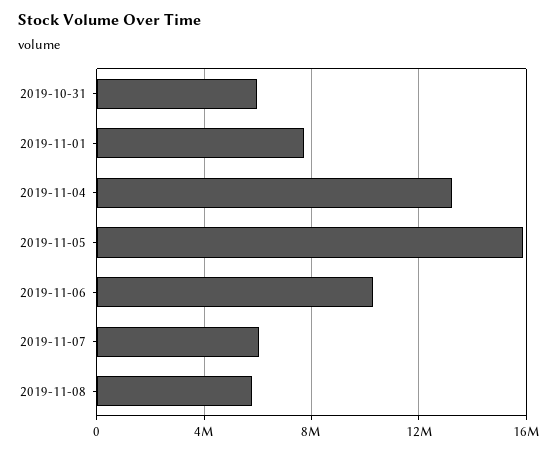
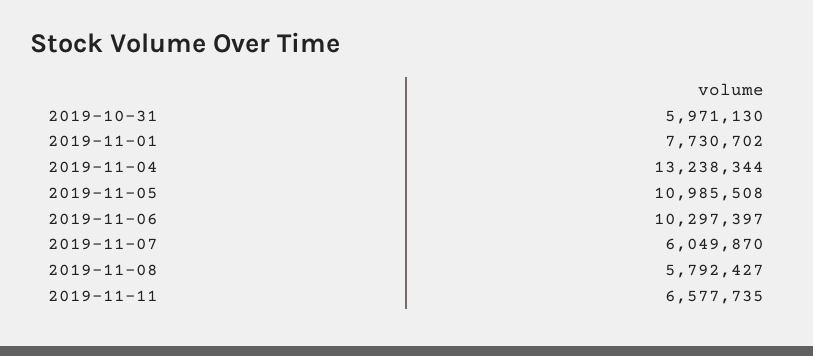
2019-11-05: 16000000 -> 10985508
2019-11-11: none -> 6577735

